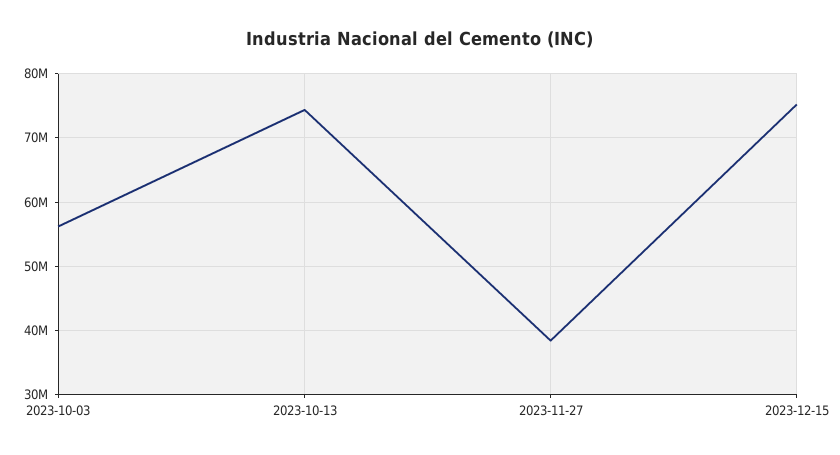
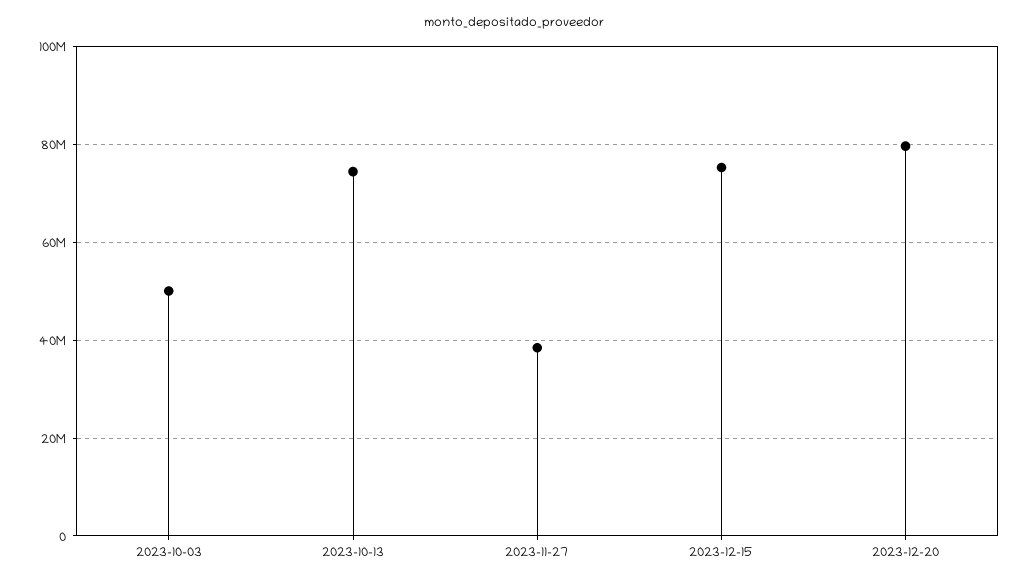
2023-10-03: 56000000 -> 50000000
2023-12-20: none -> 80000000

